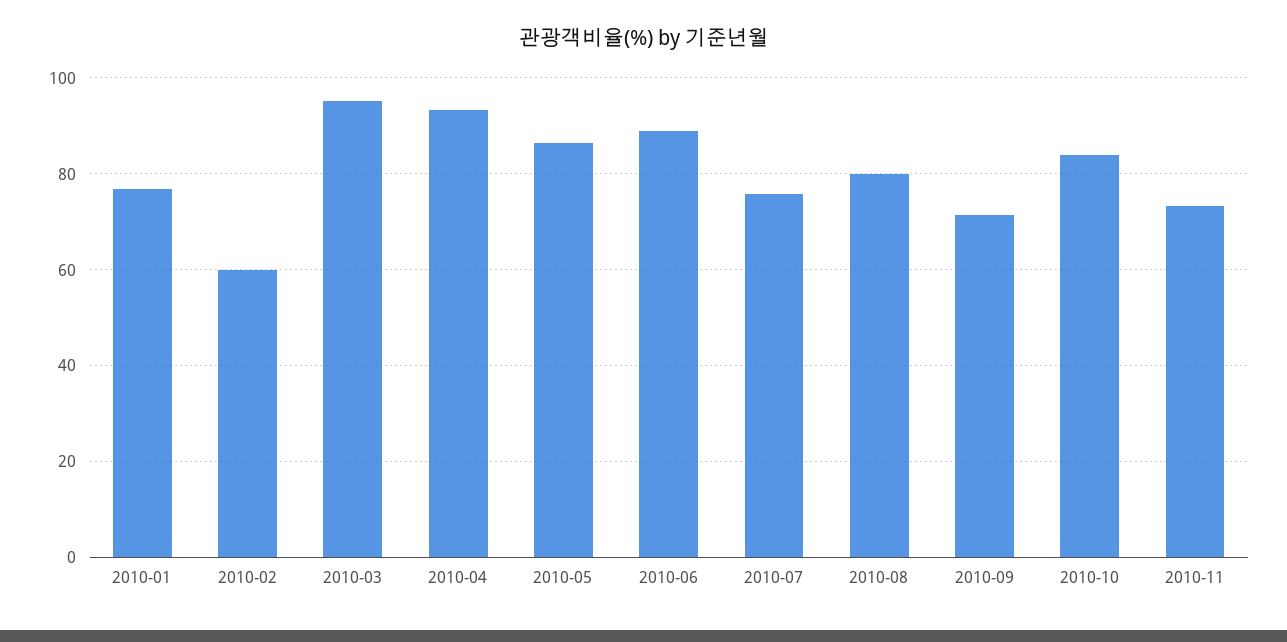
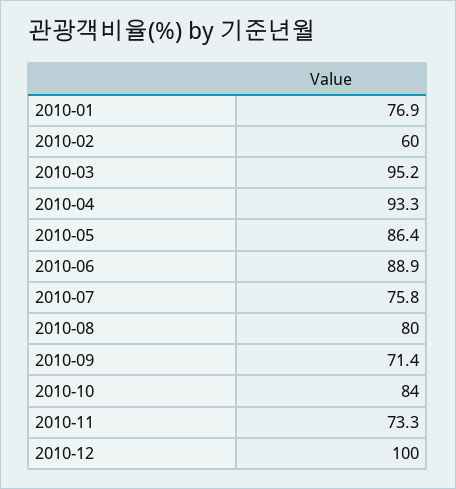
2010-12: none -> 100

